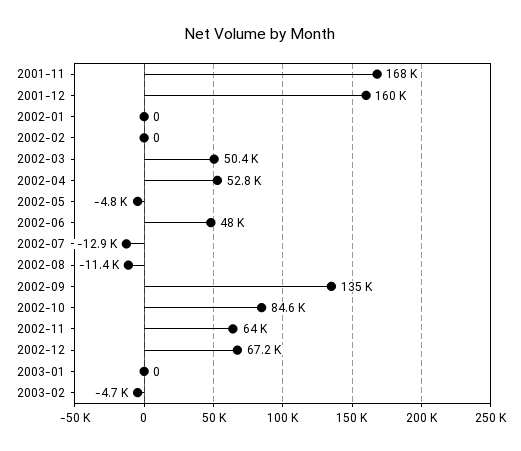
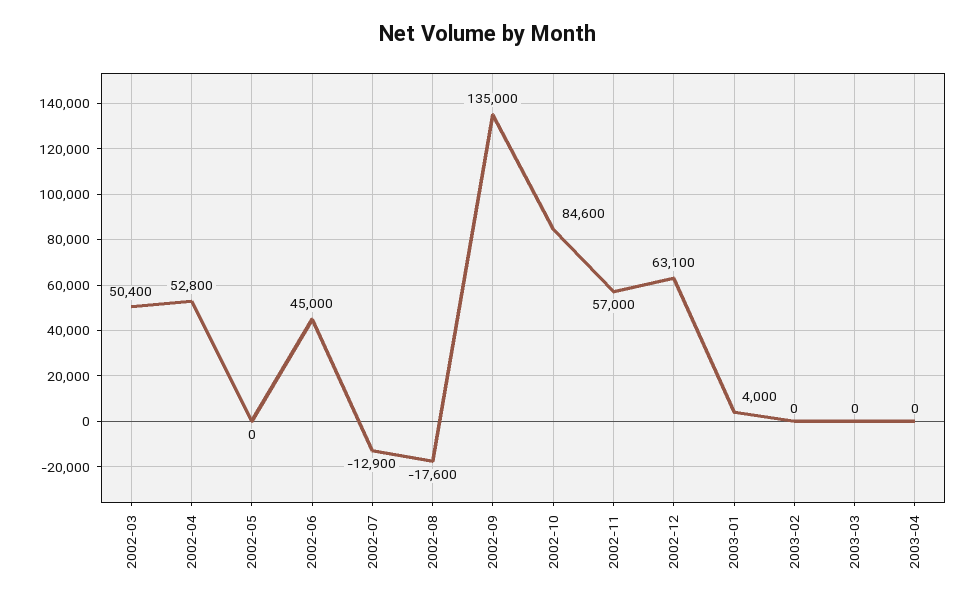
2001-11: 168000 -> none
2001-12: 160000 -> none
2002-01: 0 -> none
2002-02: 0 -> none
2002-05: -4800 -> 0
2002-06: 48000 -> 45000
2002-08: -11400 -> -17600
2002-11: 64000 -> 57000
2002-12: 67200 -> 63100
2003-01: 0 -> 4000
2003-02: -4700 -> 0
2003-03: none -> 0
2003-04: none -> 0

